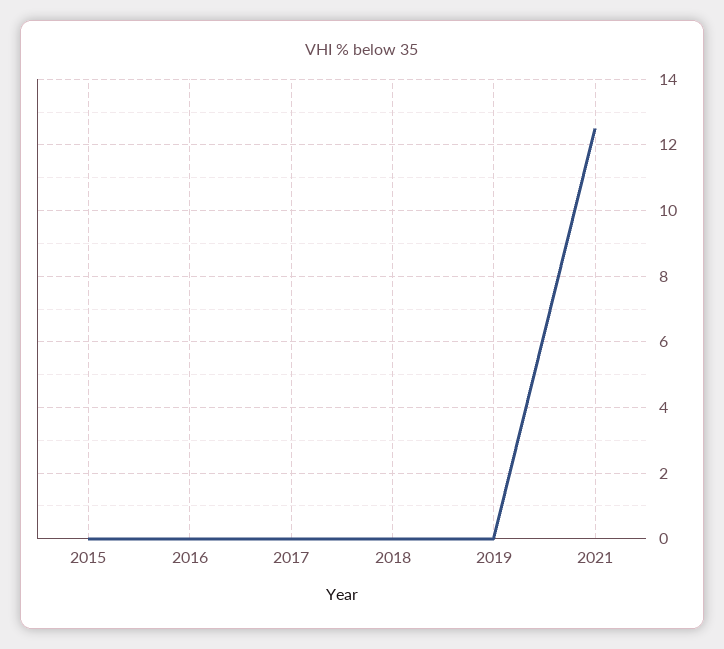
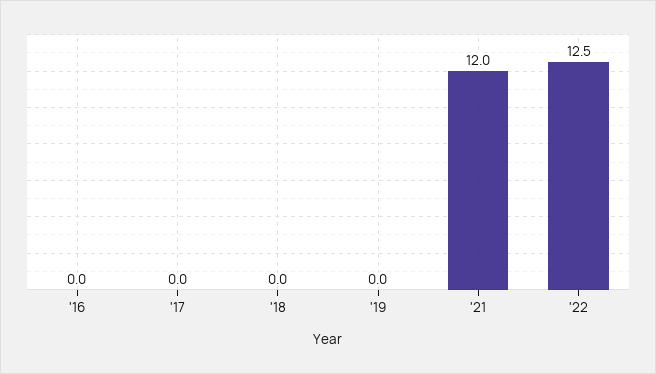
2015: 0 -> none
2021: 12.5 -> 12
'22: none -> 12.5

